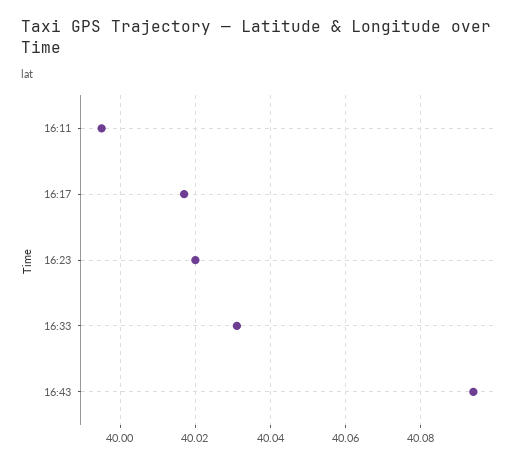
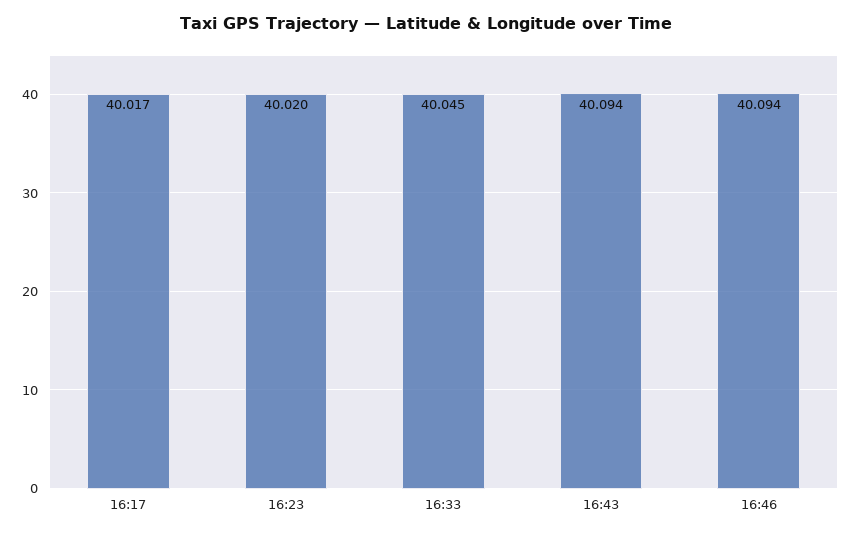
16:11: 39.995 -> none
16:33: 40.03 -> 40.045
16:46: none -> 40.094

